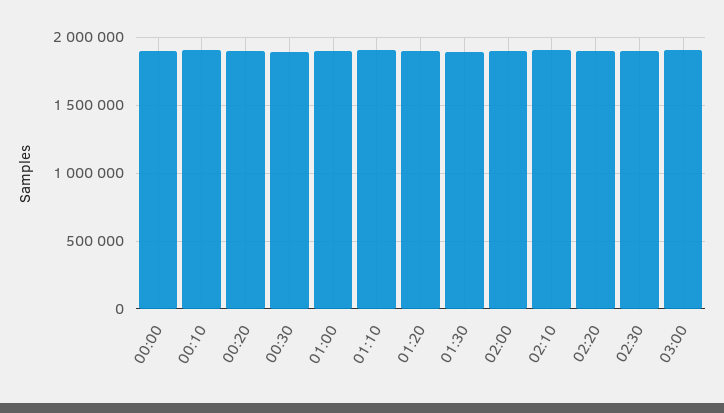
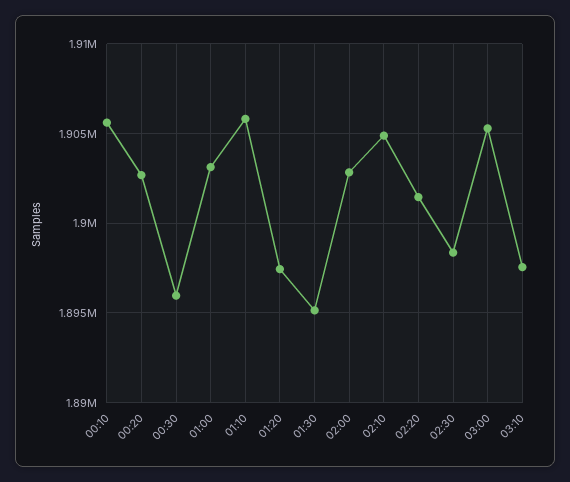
00:00: 1900000 -> none
03:10: none -> 1897500

